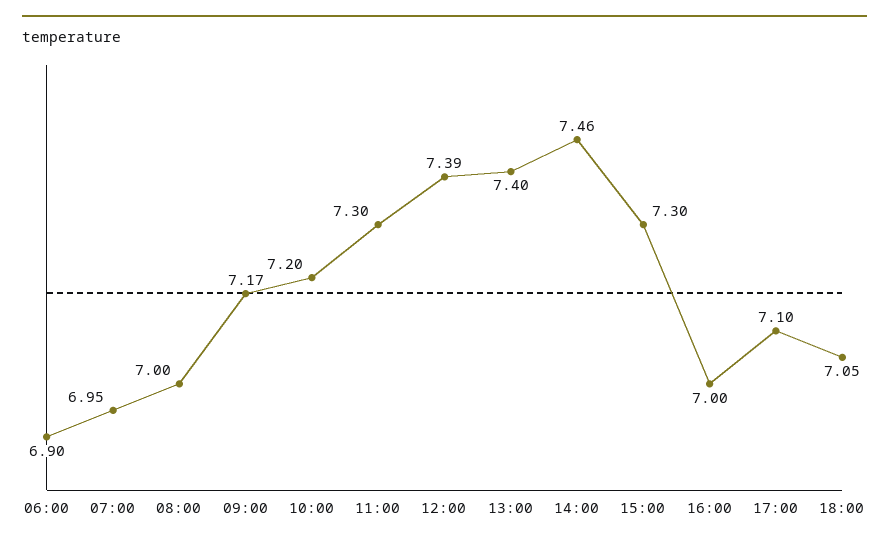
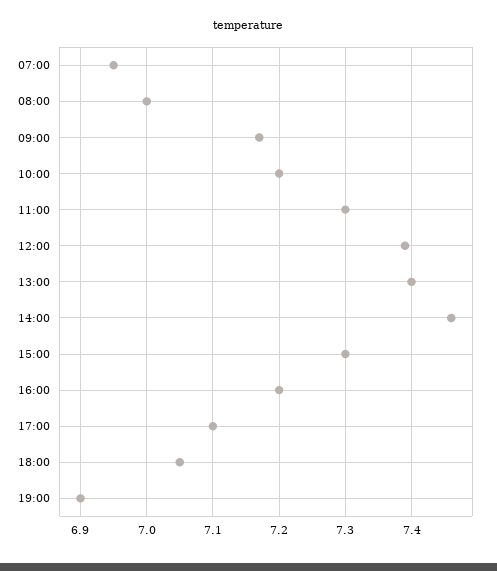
06:00: 6.9 -> none
16:00: 7 -> 7.2
19:00: none -> 6.9

